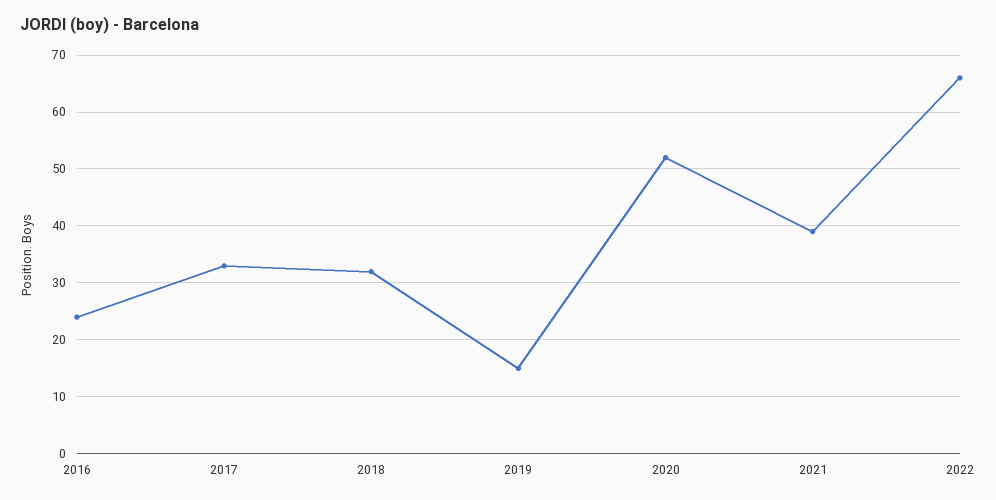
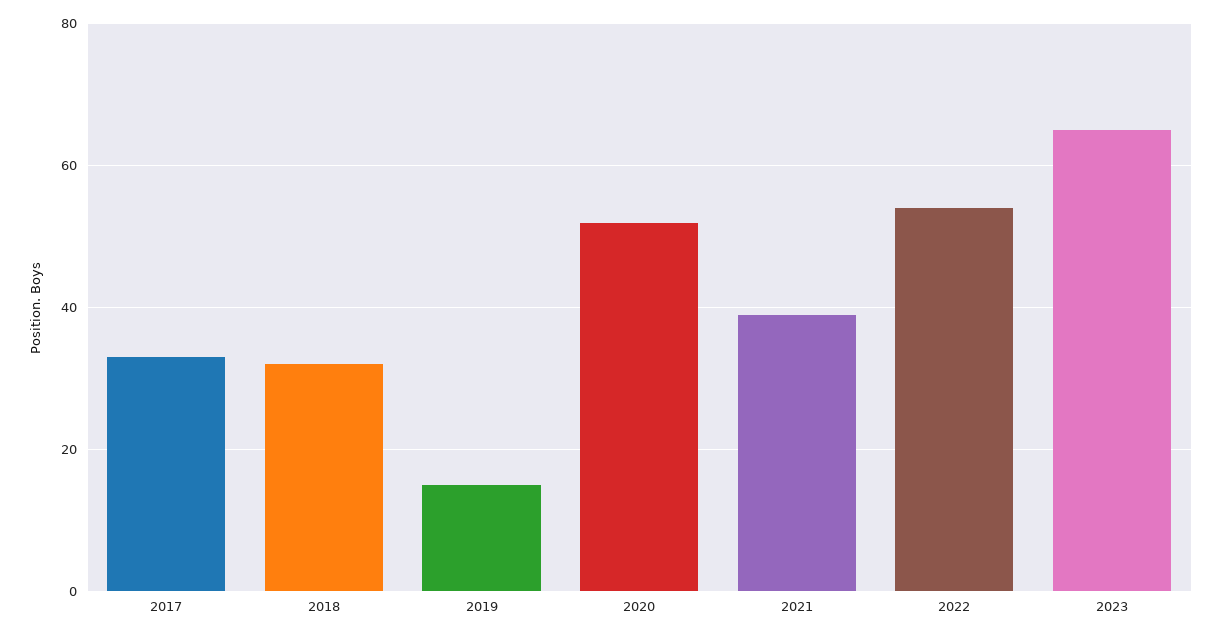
2016: 25 -> none
2022: 65 -> 55
2023: none -> 65

